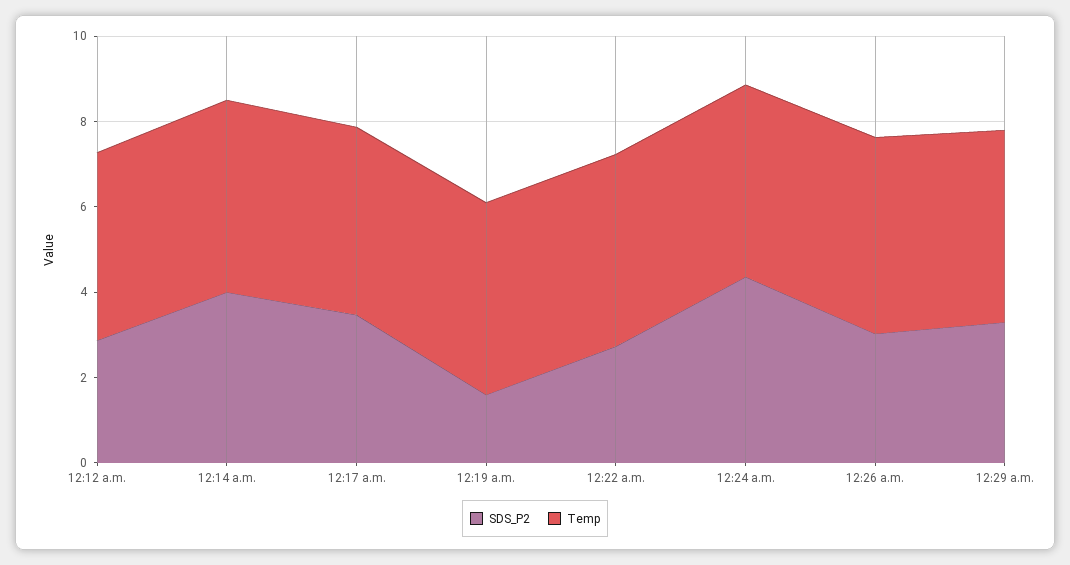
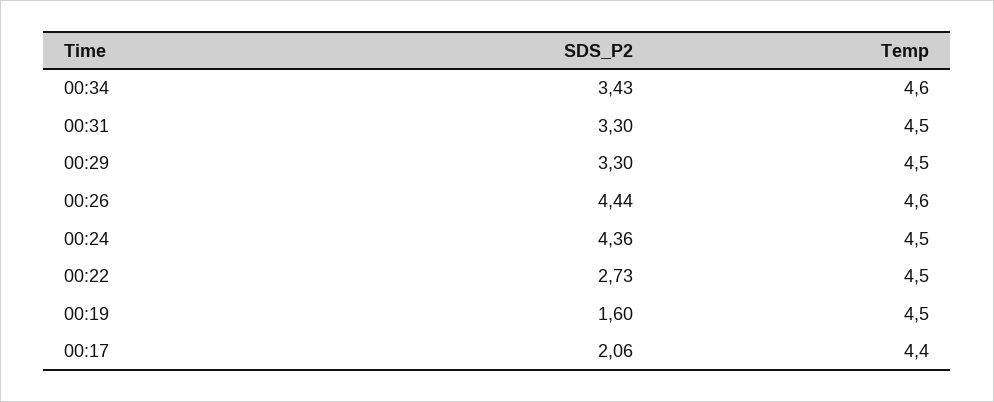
SDS_P2, 12:12 a.m.: 3 -> none
Temp, 12:12 a.m.: 4.5 -> none
SDS_P2, 12:14 a.m.: 4 -> none
Temp, 12:14 a.m.: 4.5 -> none
SDS_P2, 12:17 a.m.: 3.5 -> 2.06
SDS_P2, 12:26 a.m.: 3 -> 4.44
SDS_P2, 00:34: none -> 3.43
Temp, 00:34: none -> 4.6
SDS_P2, 00:31: none -> 3.3
Temp, 00:31: none -> 4.5

